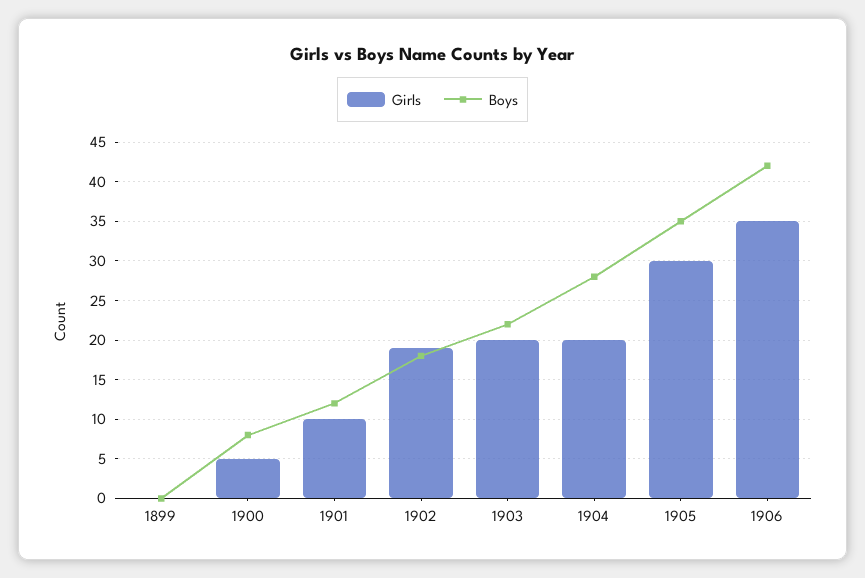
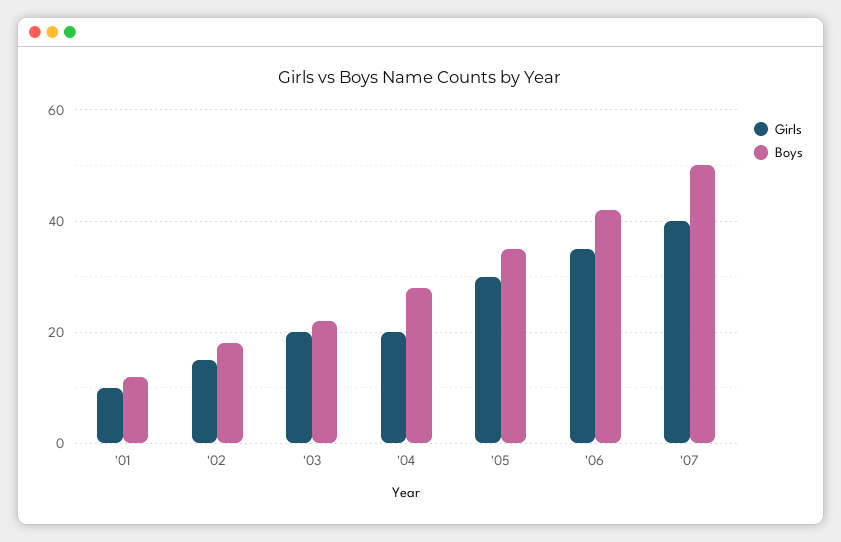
Girls, 1899: 0 -> none
Boys, 1899: 0 -> none
Girls, 1900: 5 -> none
Boys, 1900: 8 -> none
Girls, 1902: 19 -> 15
Girls, '07: none -> 40
Boys, '07: none -> 50

